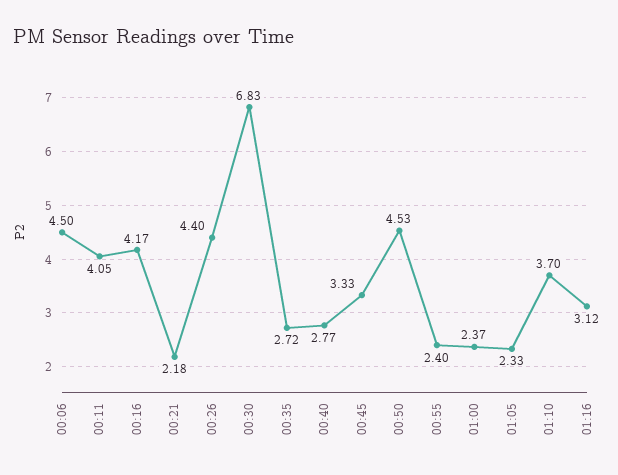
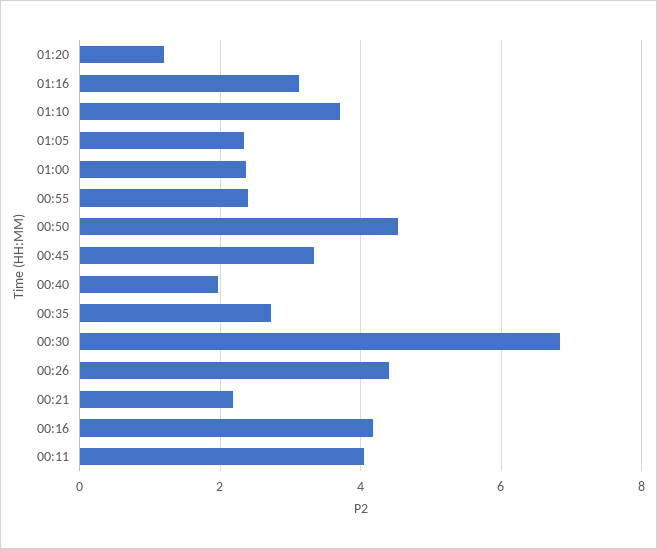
00:06: 4.5 -> none
00:40: 2.77 -> 2
01:20: none -> 1.2

